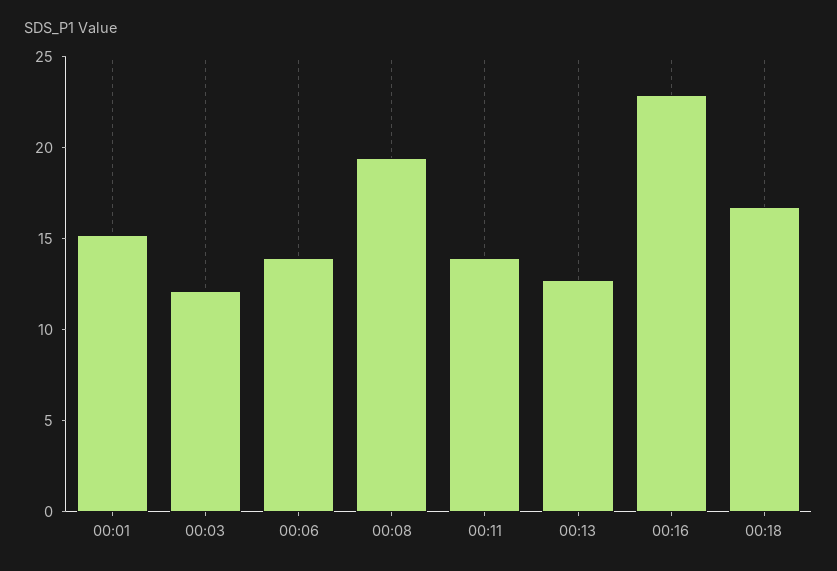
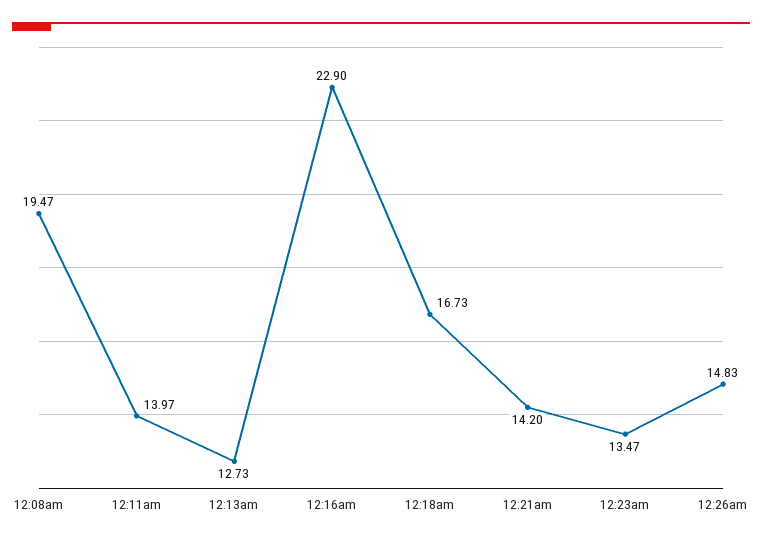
00:01: 15 -> none
00:03: 12 -> none
00:06: 14 -> none
12:21am: none -> 14.2
12:23am: none -> 13.47
12:26am: none -> 14.83

